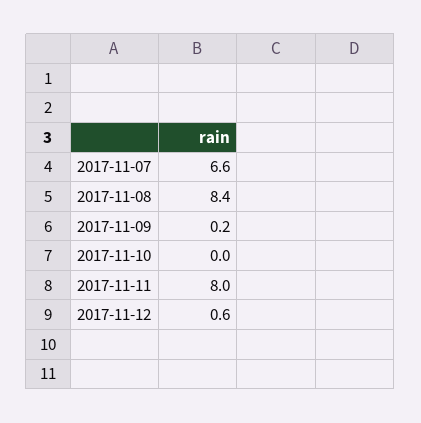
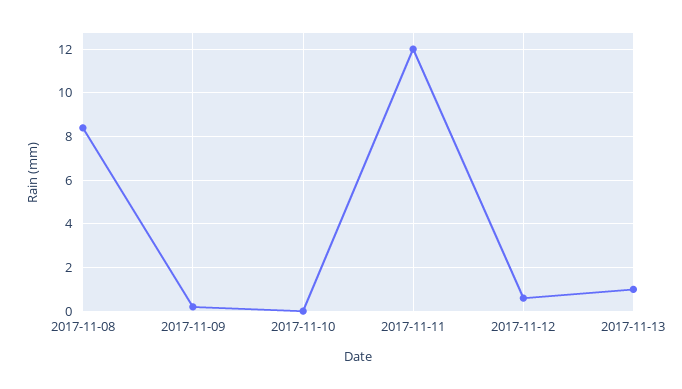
2017-11-07: 6.6 -> none
2017-11-11: 8 -> 12
2017-11-13: none -> 1

